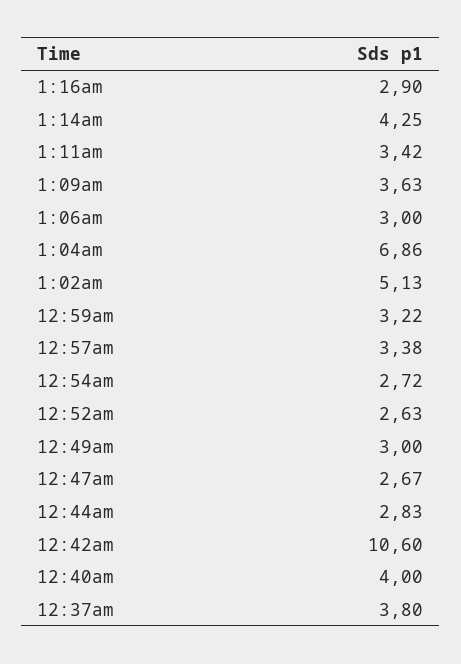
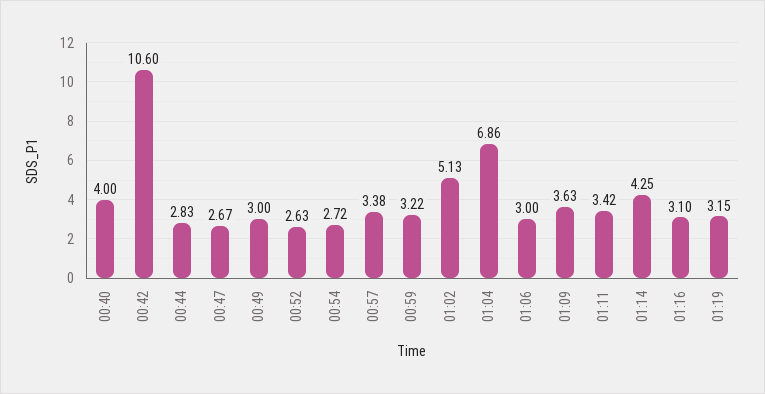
1:16am: 2.9 -> 3.1
12:37am: 3.8 -> none
01:19: none -> 3.15

